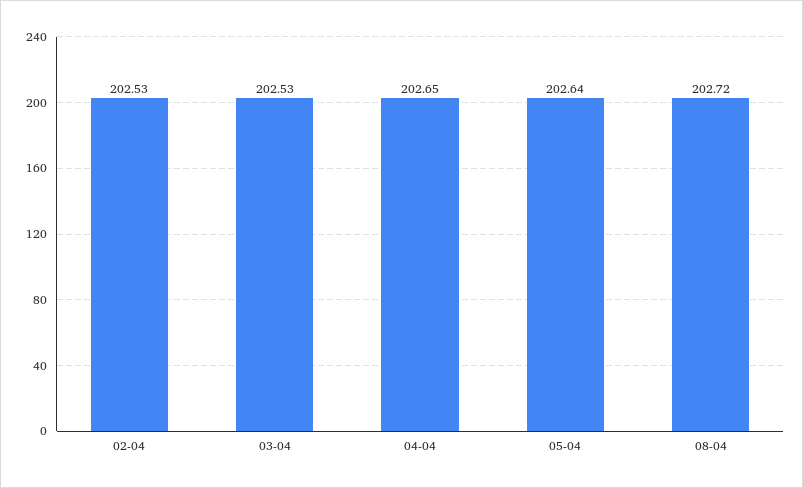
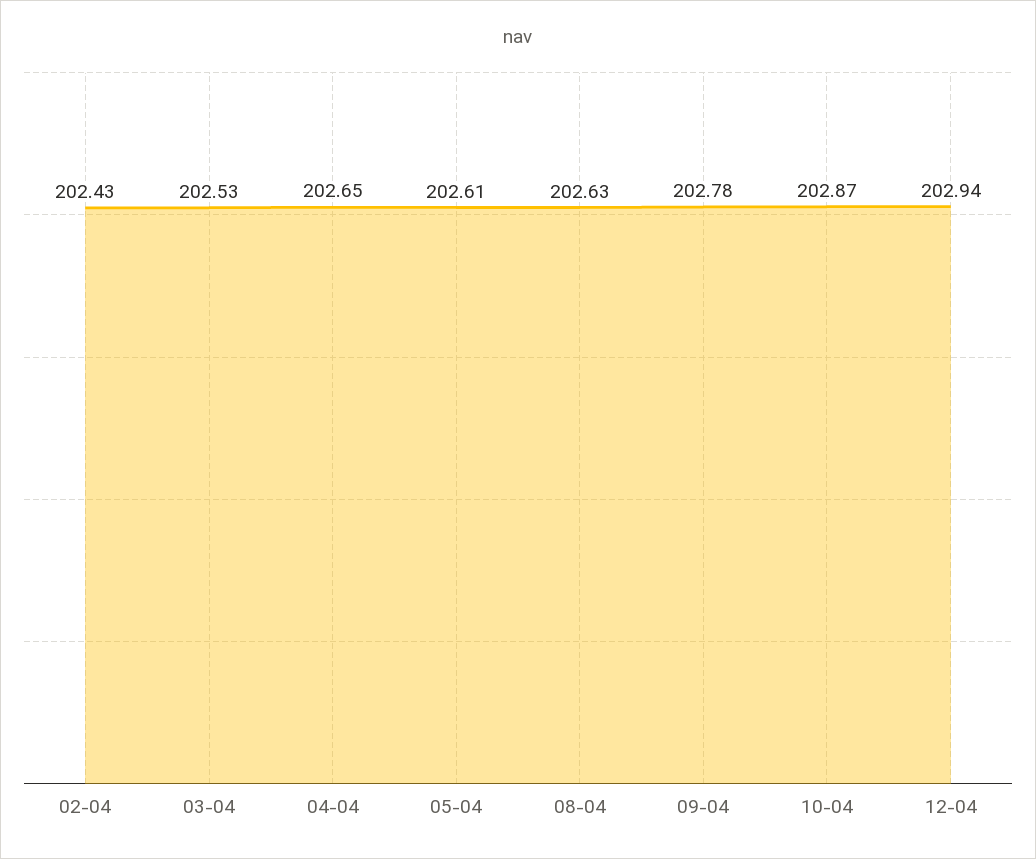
02-04: 202.53 -> 202.43
05-04: 202.64 -> 202.61
08-04: 202.72 -> 202.63
09-04: none -> 202.78
10-04: none -> 202.87
12-04: none -> 202.94

